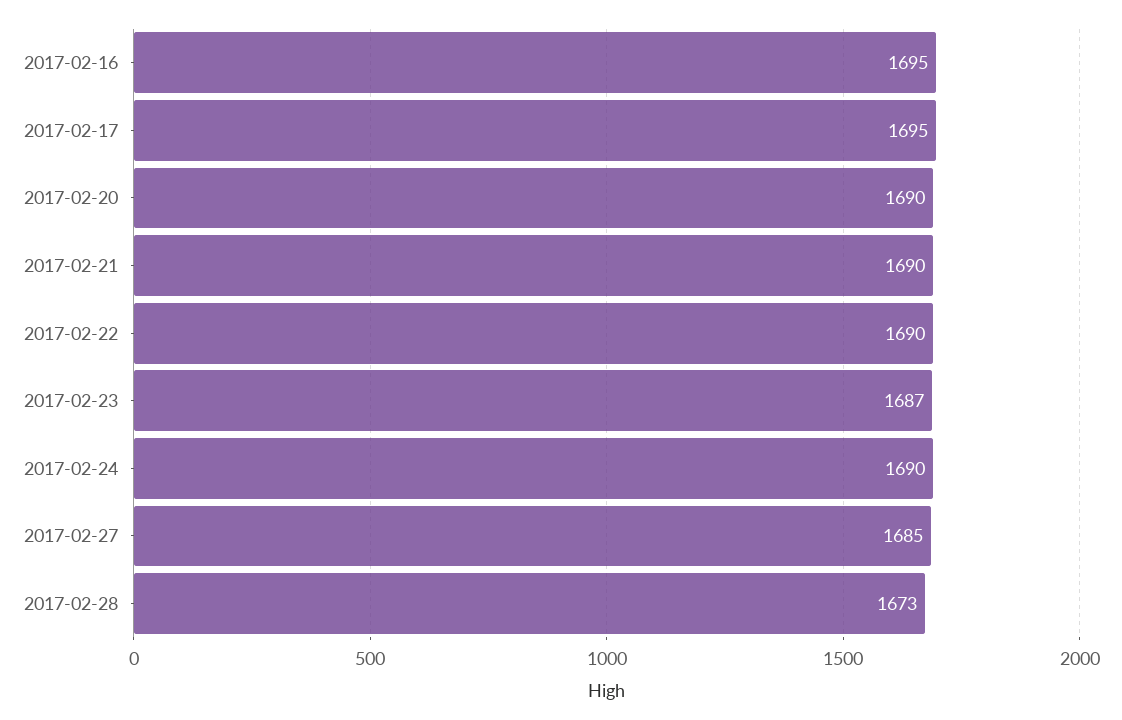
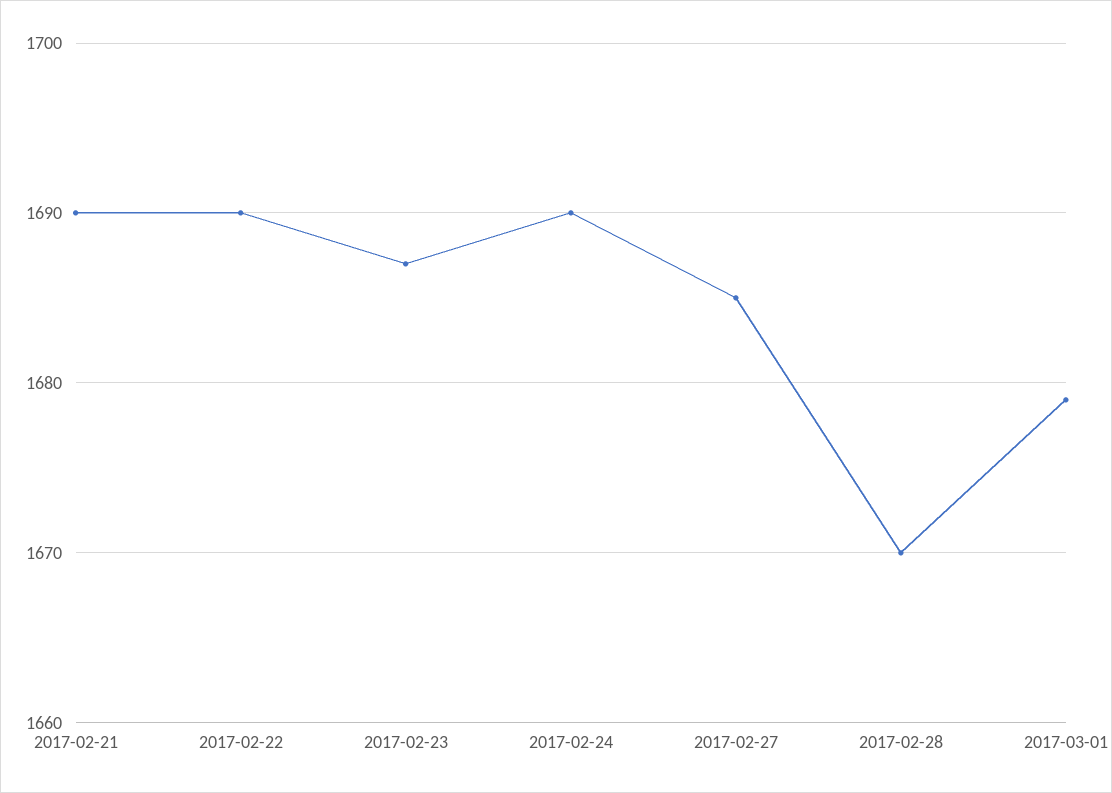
2017-02-16: 1695 -> none
2017-02-17: 1695 -> none
2017-02-20: 1690 -> none
2017-02-28: 1673 -> 1670
2017-03-01: none -> 1679

